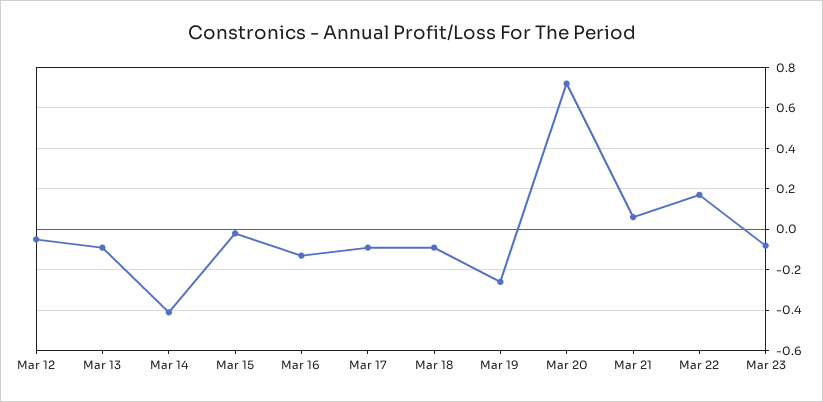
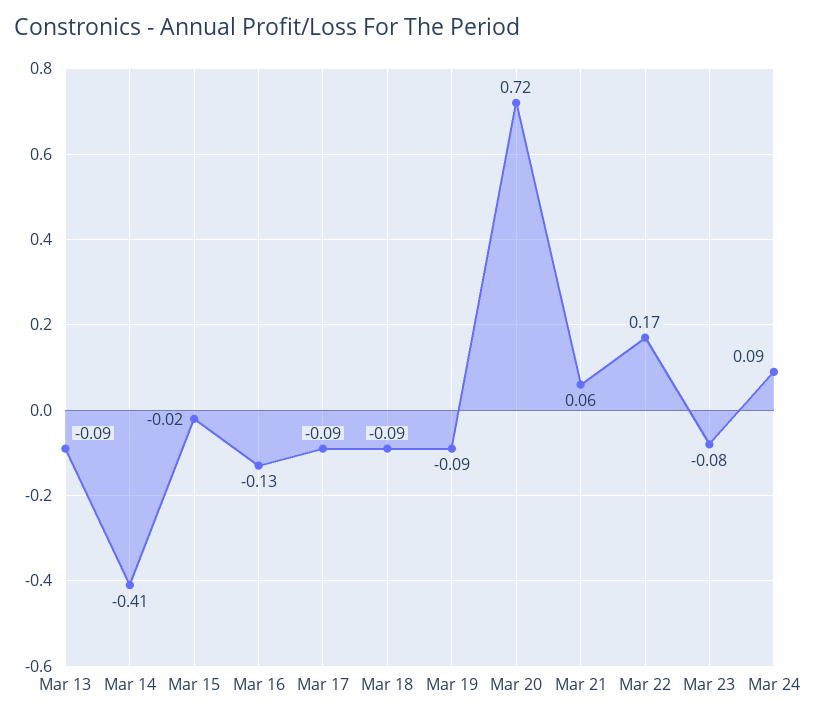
Mar 12: -0.05 -> none
Mar 19: -0.25 -> -0.09
Mar 24: none -> 0.09

